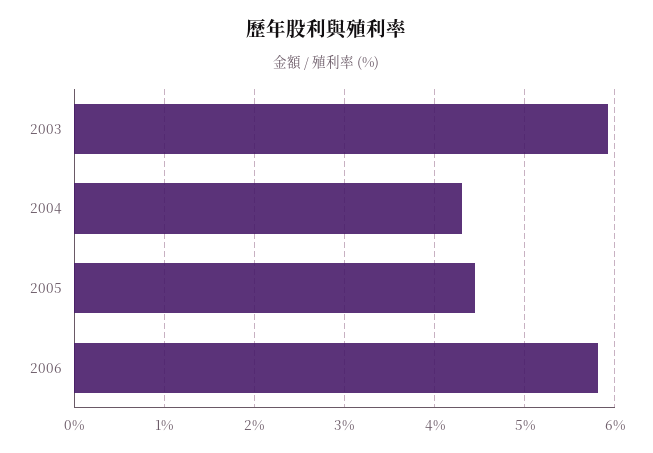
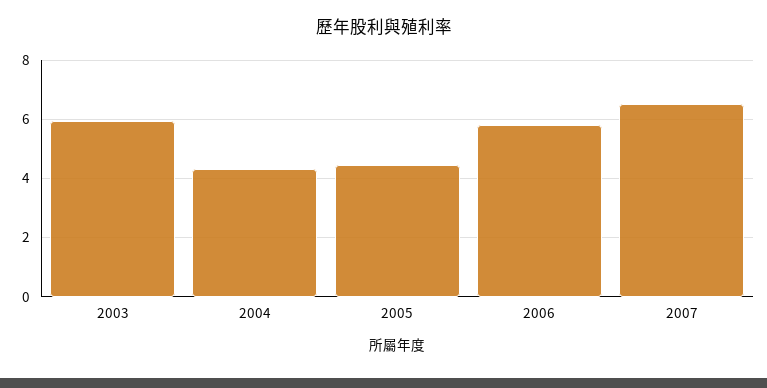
2007: none -> 6.5

